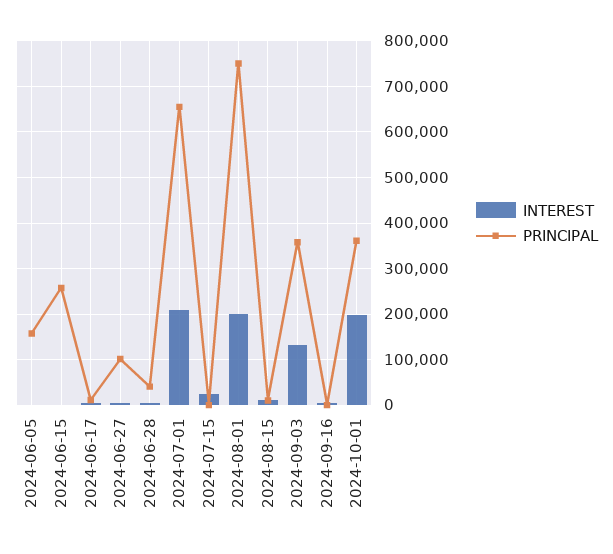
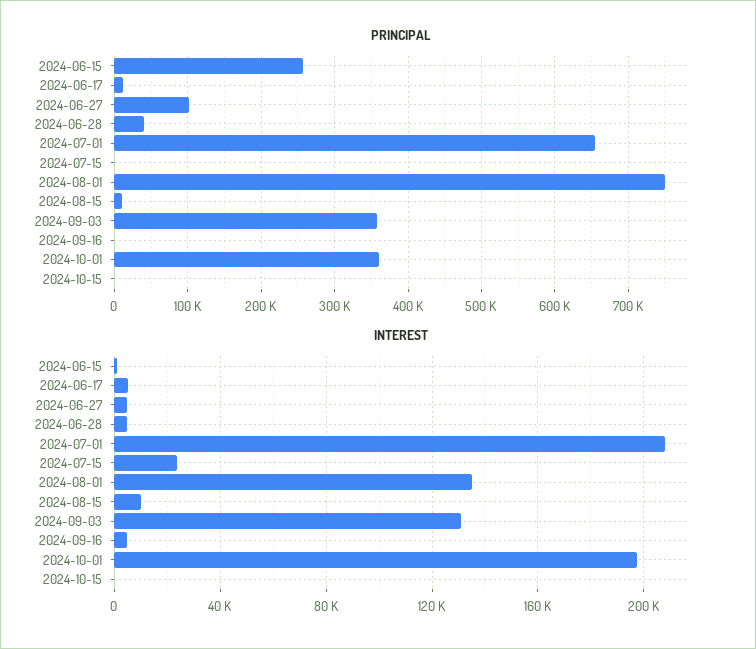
INTEREST, 2024-06-05: 0 -> none
PRINCIPAL, 2024-06-05: 160000 -> none
INTEREST, 2024-08-01: 200000 -> 135000
PRINCIPAL, 2024-10-15: none -> 0
INTEREST, 2024-10-15: none -> 0

